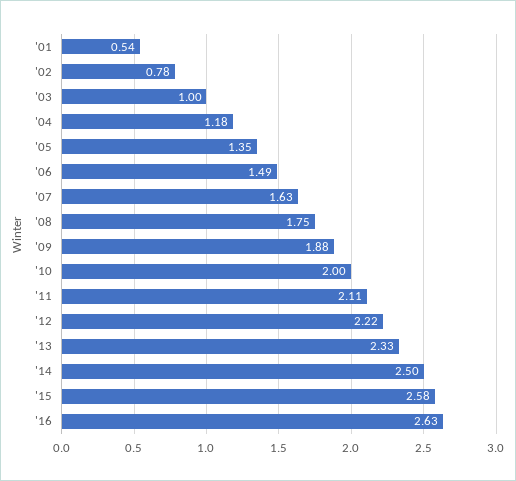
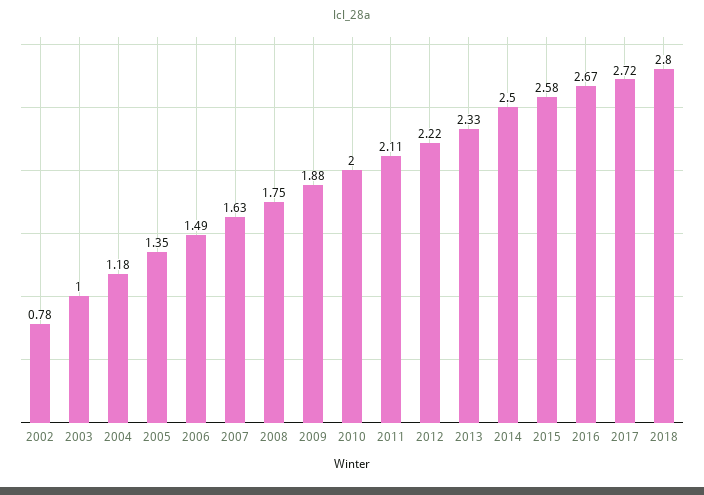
'01: 0.54 -> none
'16: 2.63 -> 2.67
2017: none -> 2.72
2018: none -> 2.8

